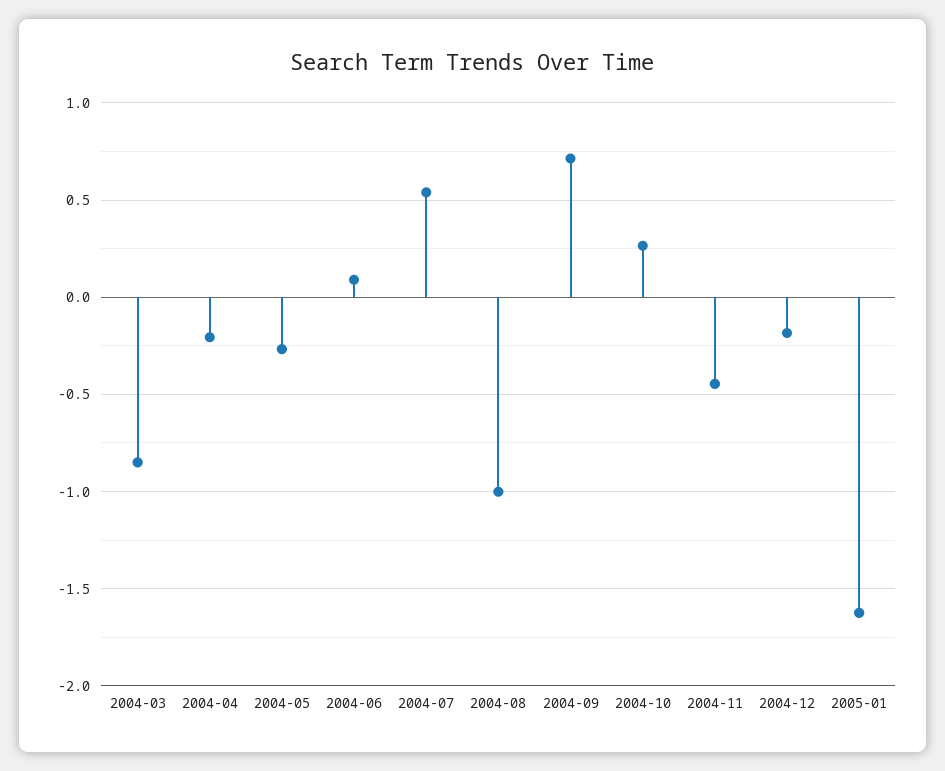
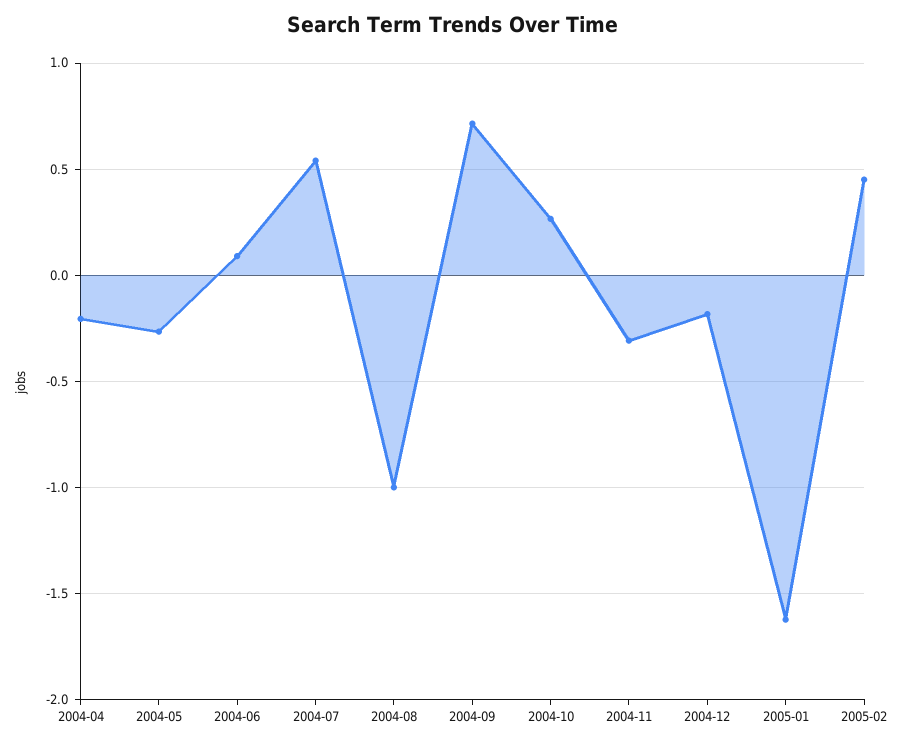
2004-03: -0.85 -> none
2004-11: -0.45 -> -0.3
2005-02: none -> 0.45

